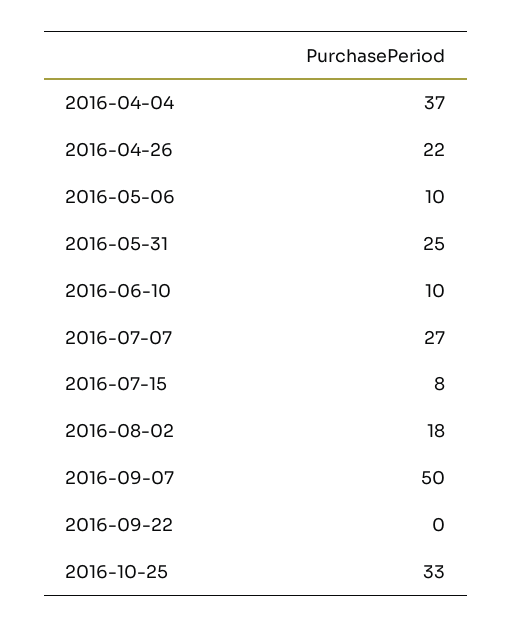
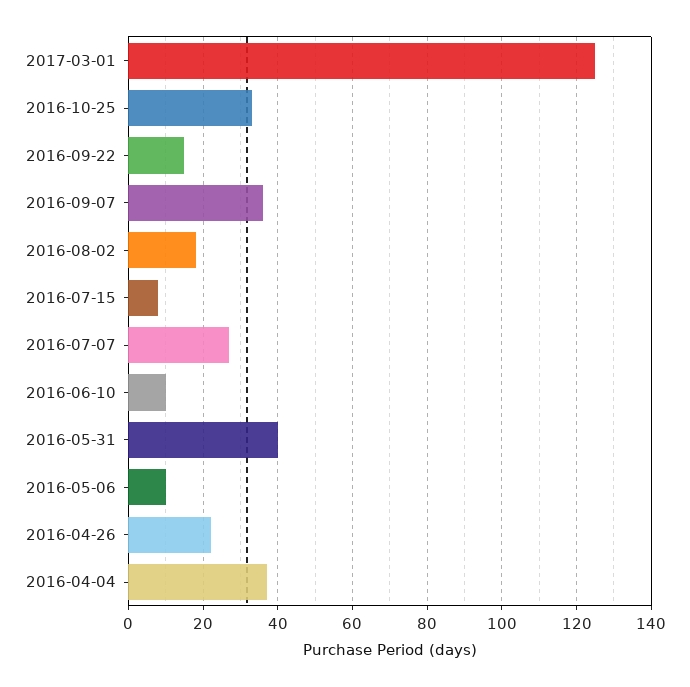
2016-05-31: 25 -> 40
2016-09-07: 50 -> 35
2016-09-22: 0 -> 15
2017-03-01: none -> 125

